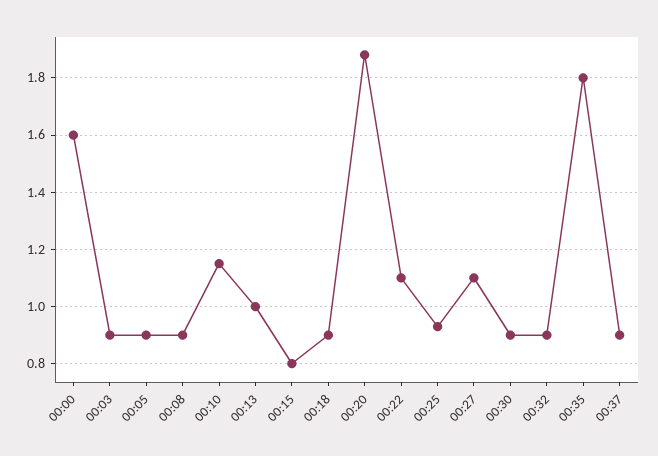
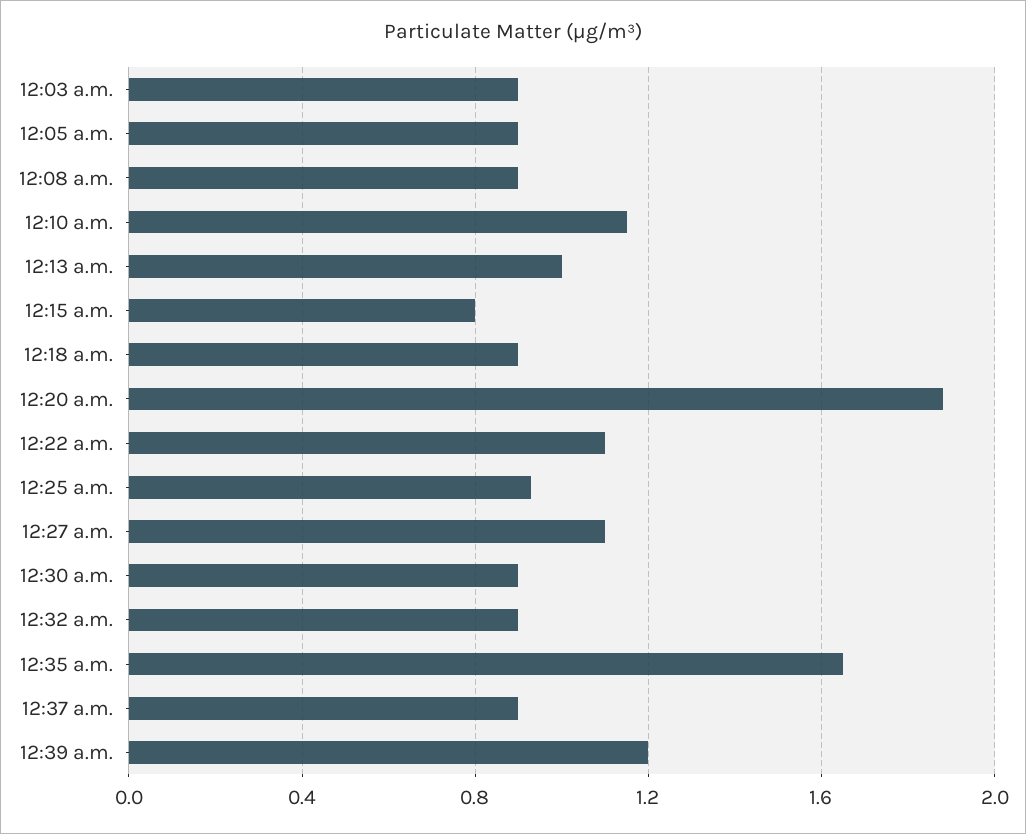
00:00: 1.6 -> none
00:35: 1.8 -> 1.65
12:39 a.m.: none -> 1.2

